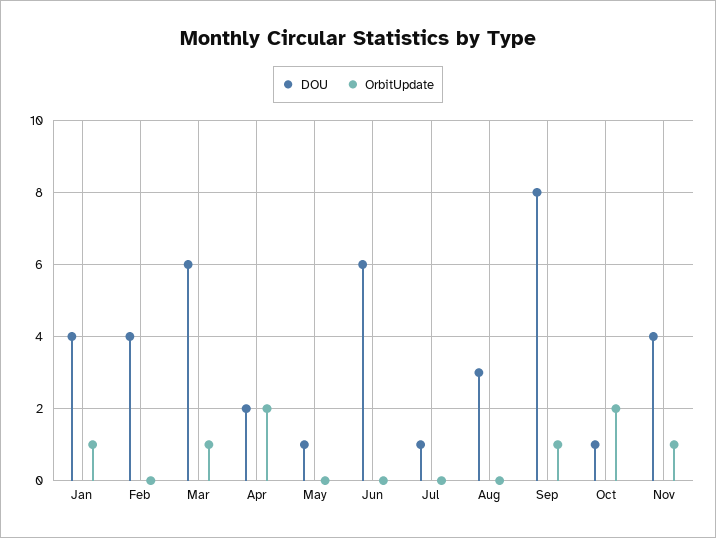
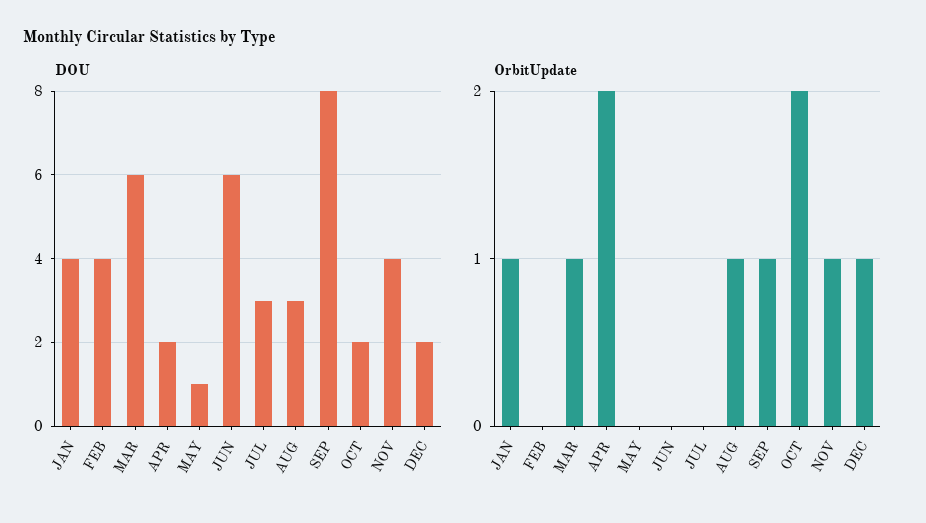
DOU, Jul: 1 -> 3
OrbitUpdate, Aug: 0 -> 1
DOU, Oct: 1 -> 2
DOU, DEC: none -> 2
OrbitUpdate, DEC: none -> 1

